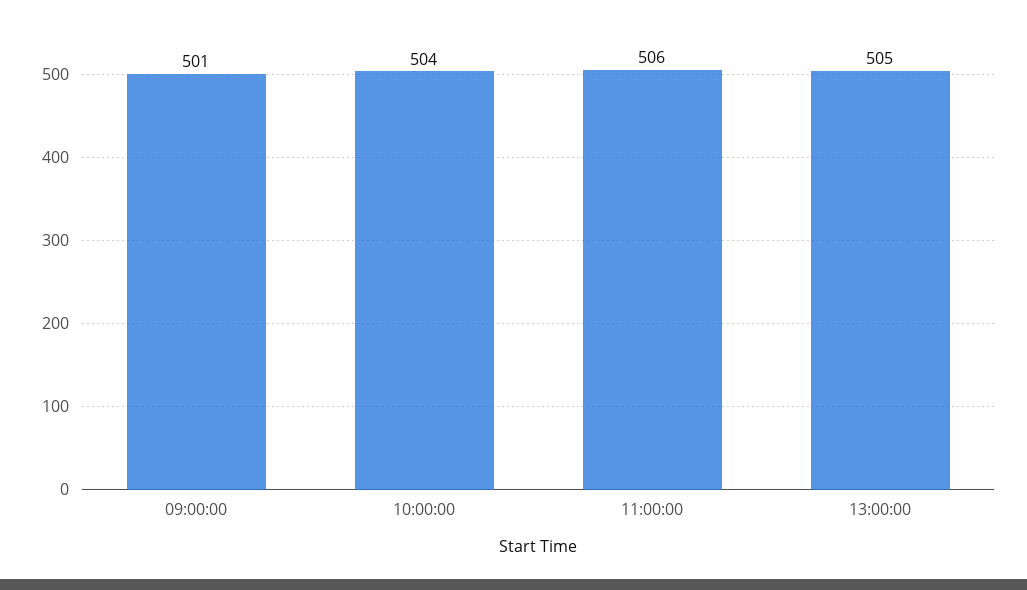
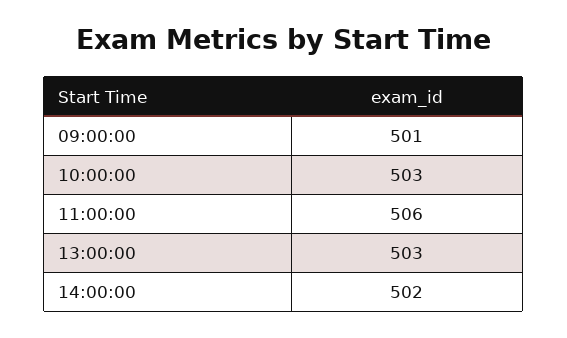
10:00:00: 504 -> 503
13:00:00: 505 -> 503
14:00:00: none -> 502

